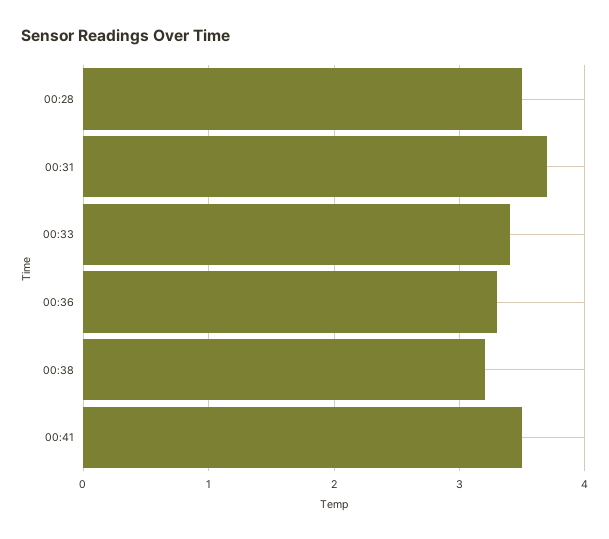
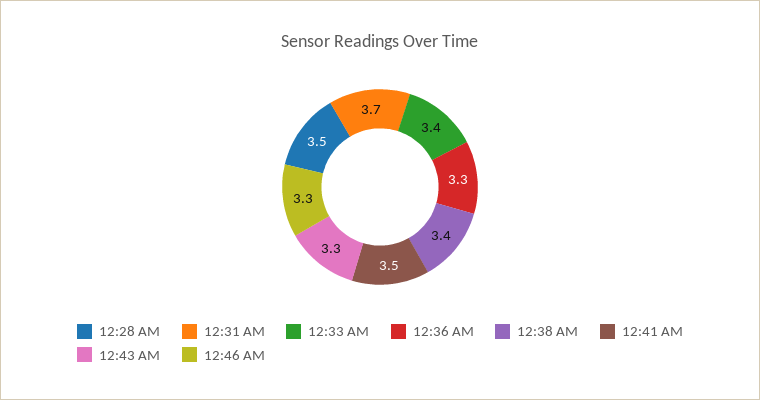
00:38: 3.2 -> 3.4
12:43 AM: none -> 3.3
12:46 AM: none -> 3.3

